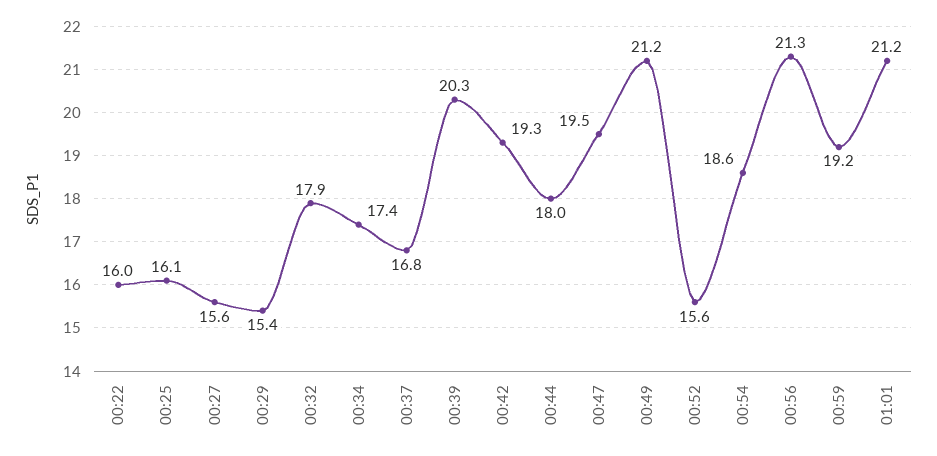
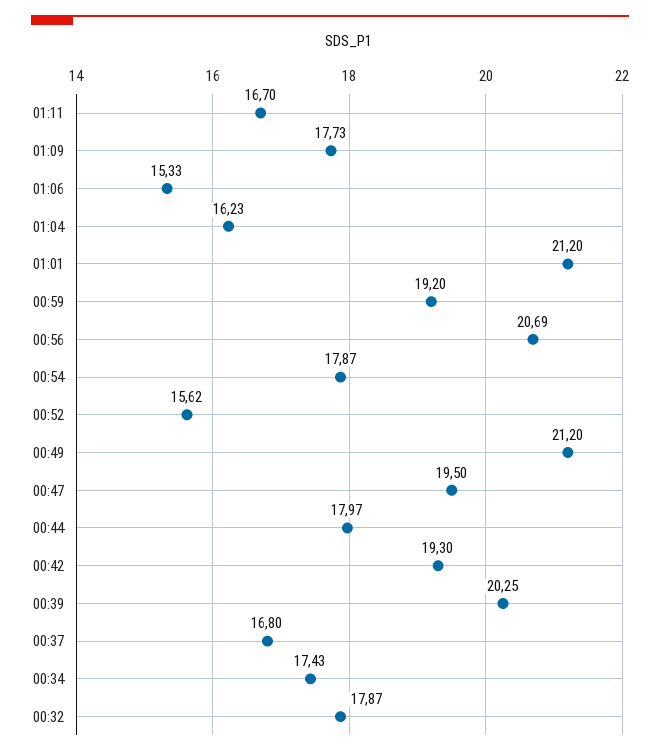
00:22: 16 -> none
00:25: 16.1 -> none
00:27: 15.6 -> none
00:29: 15.4 -> none
00:54: 18.6 -> 17.87
00:56: 21.3 -> 20.69
01:11: none -> 16.7
01:09: none -> 17.73
01:06: none -> 15.33
01:04: none -> 16.23

